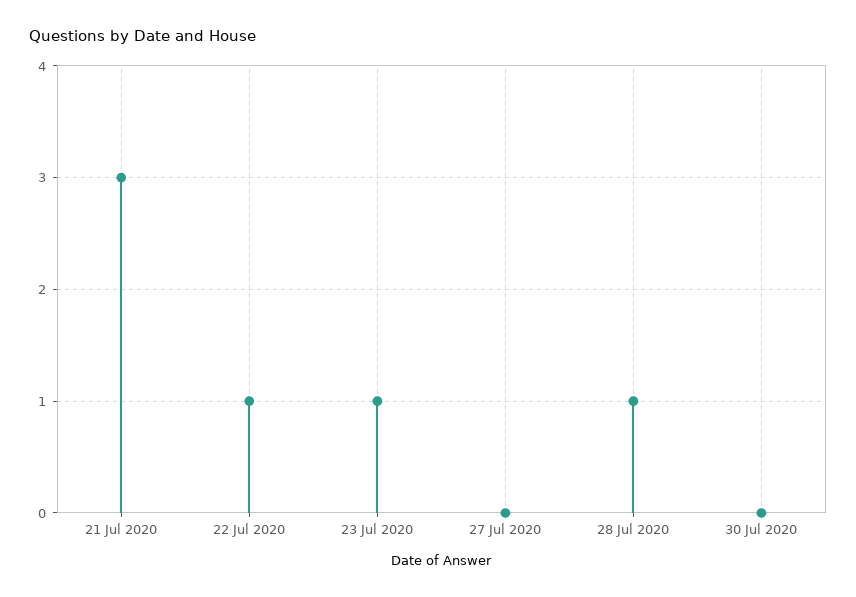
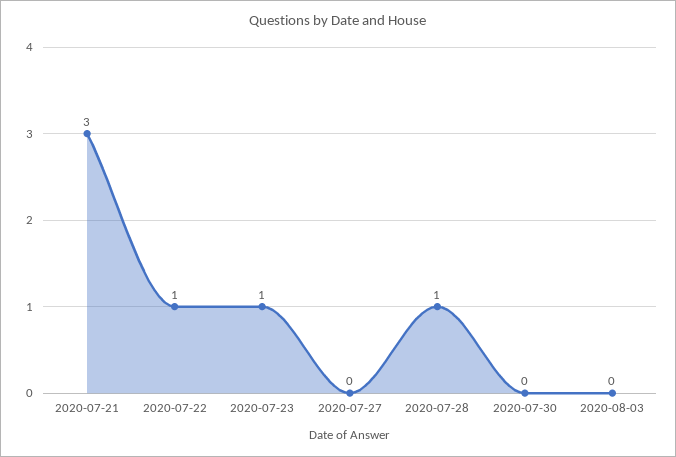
2020-08-03: none -> 0

